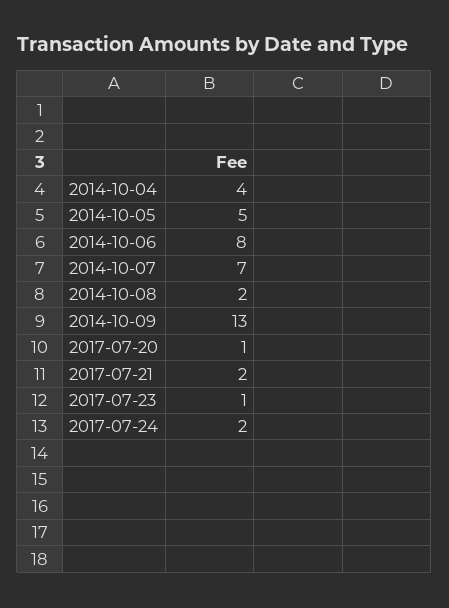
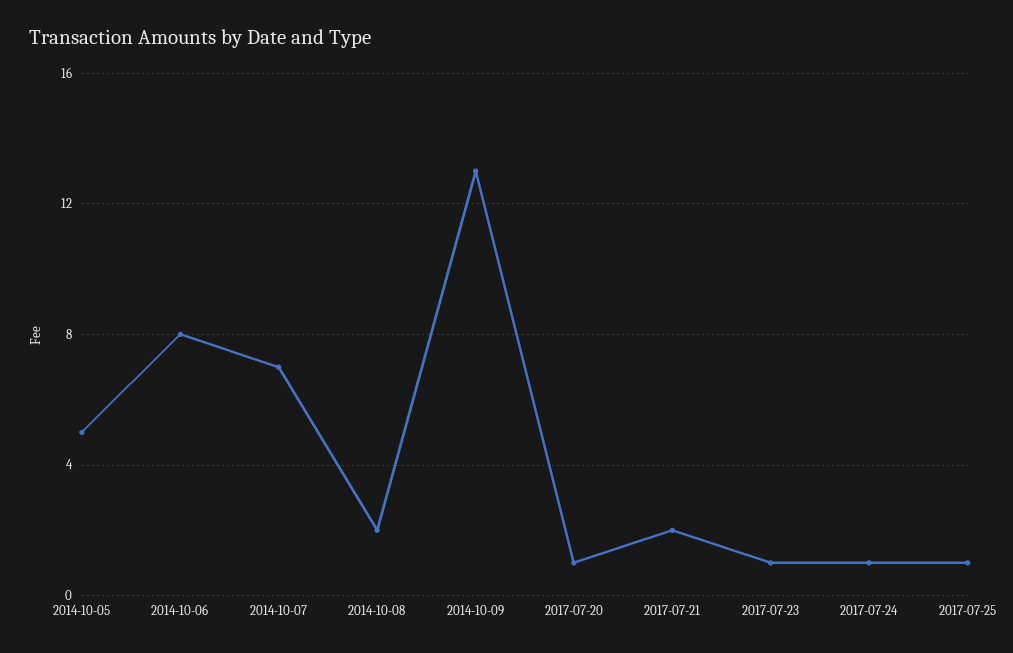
2014-10-04: 4 -> none
2017-07-24: 2 -> 1
2017-07-25: none -> 1

